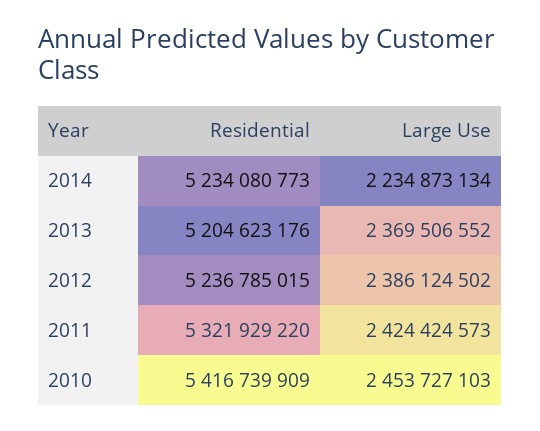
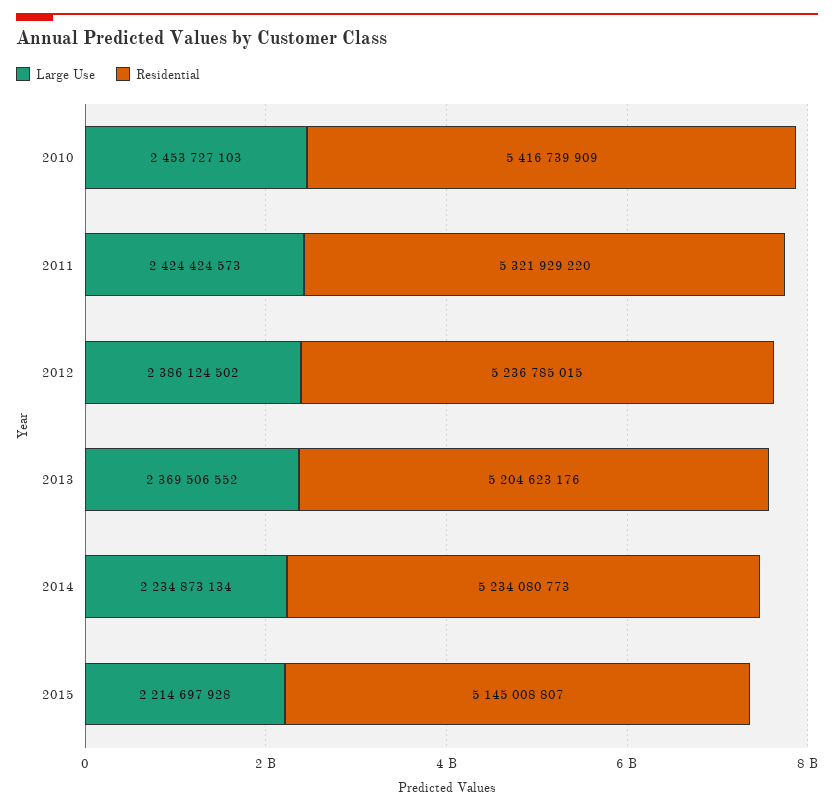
Large Use, 2015: none -> 2214697928
Residential, 2015: none -> 5145008807

